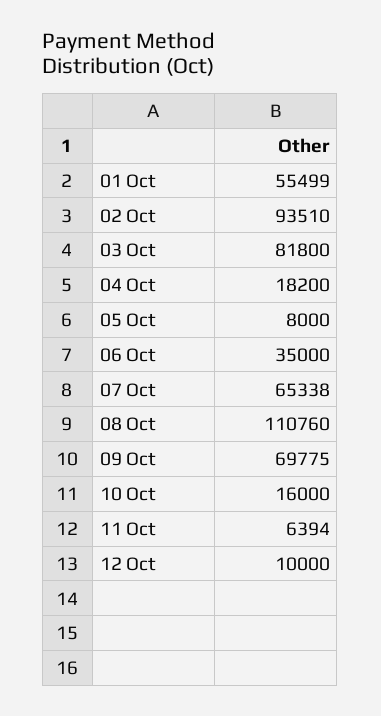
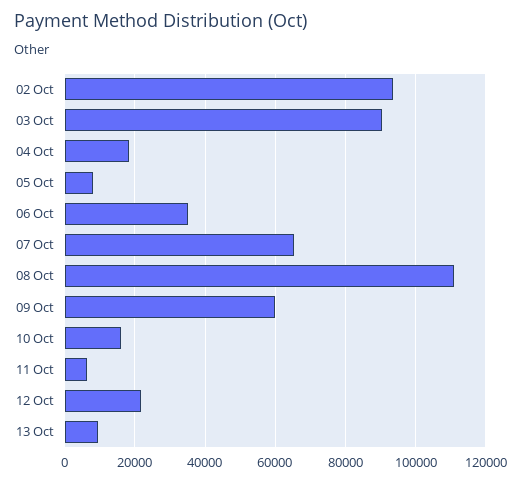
01 Oct: 55499 -> none
03 Oct: 81800 -> 90000
09 Oct: 69775 -> 60000
12 Oct: 10000 -> 22000
13 Oct: none -> 10000

